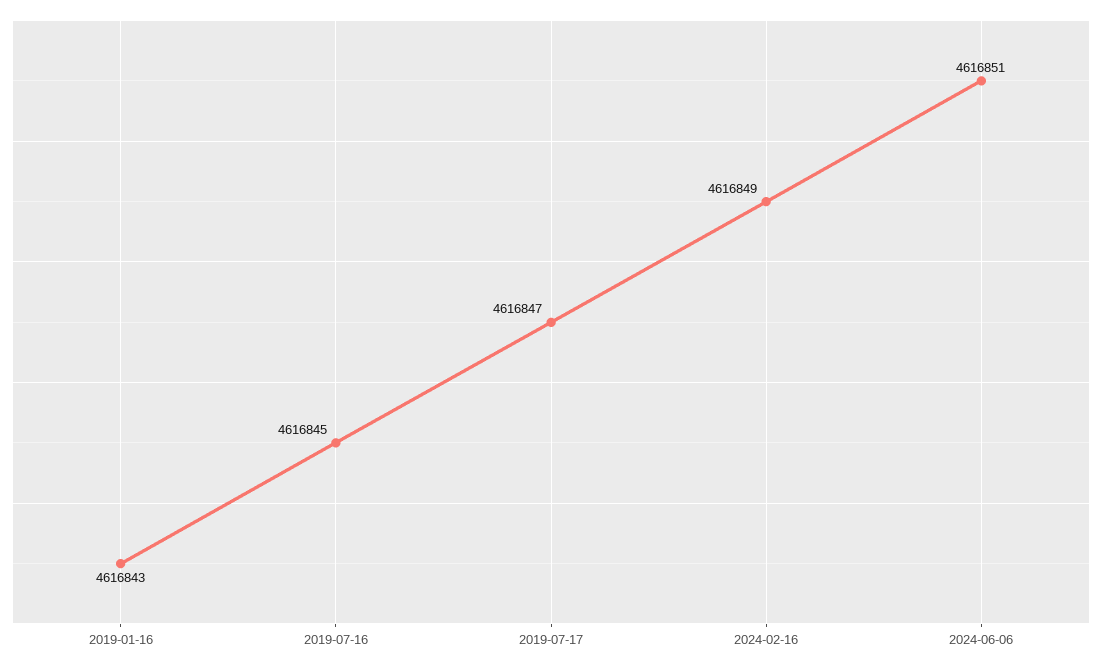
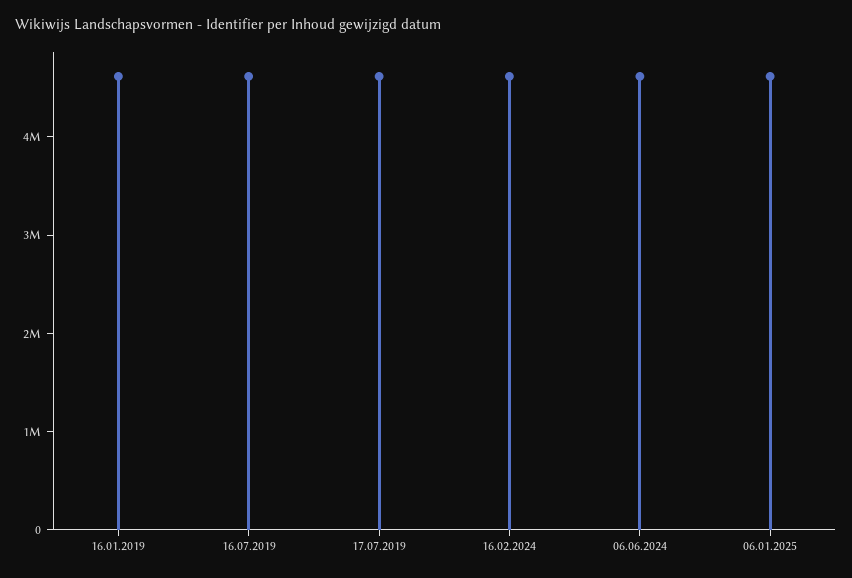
06.01.2025: none -> 4600000

